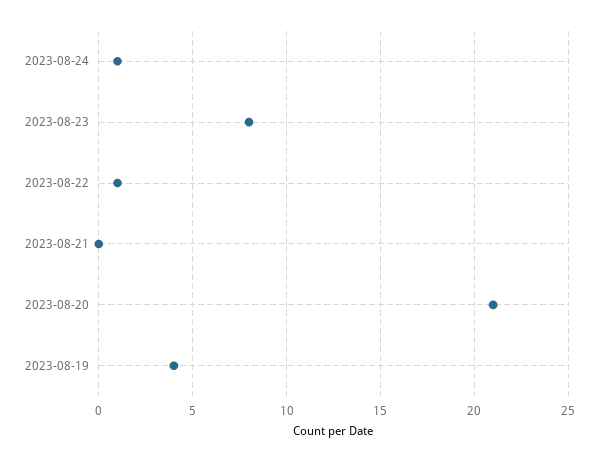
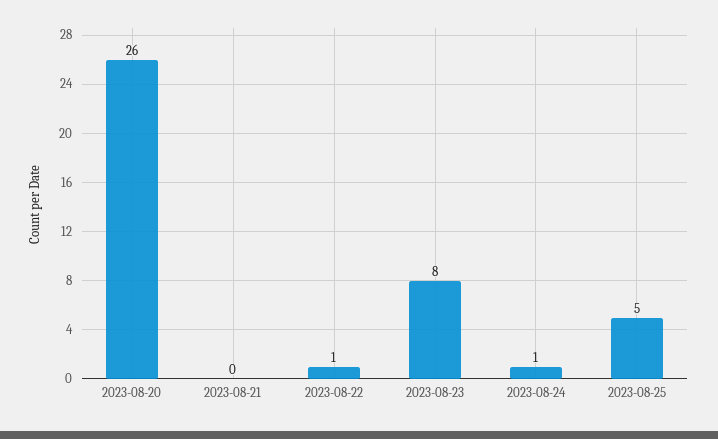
2023-08-20: 21 -> 26
2023-08-19: 4 -> none
2023-08-25: none -> 5

